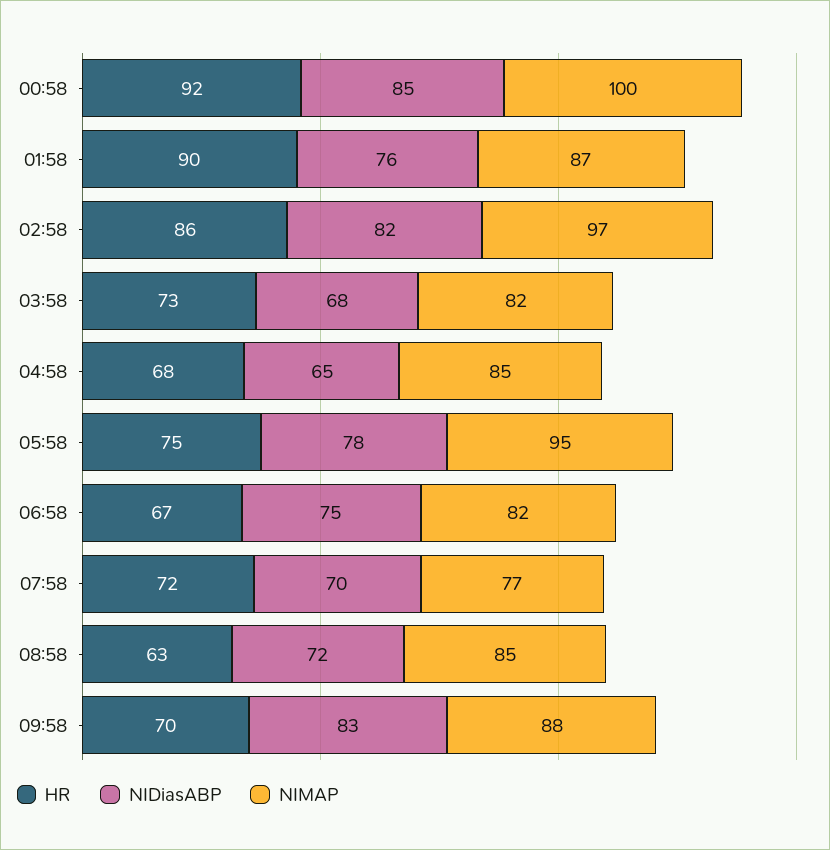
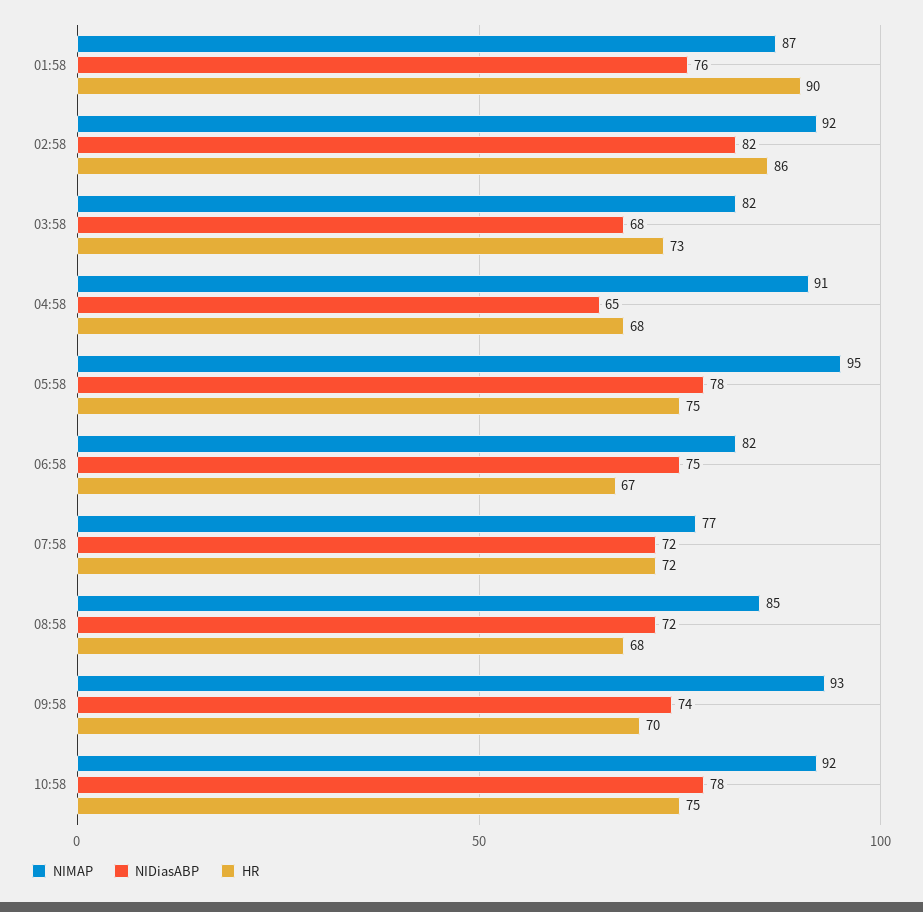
HR, 00:58: 92 -> none
NIDiasABP, 00:58: 85 -> none
NIMAP, 00:58: 100 -> none
NIMAP, 02:58: 97 -> 92
NIMAP, 04:58: 85 -> 91
NIDiasABP, 07:58: 70 -> 72
HR, 08:58: 63 -> 68
NIDiasABP, 09:58: 83 -> 74
NIMAP, 09:58: 88 -> 93
NIMAP, 10:58: none -> 92
NIDiasABP, 10:58: none -> 78
HR, 10:58: none -> 75

